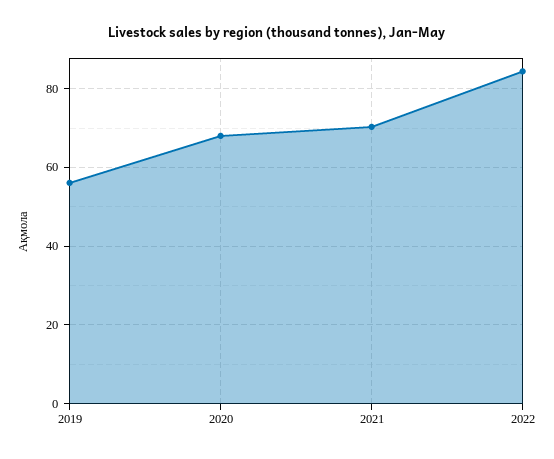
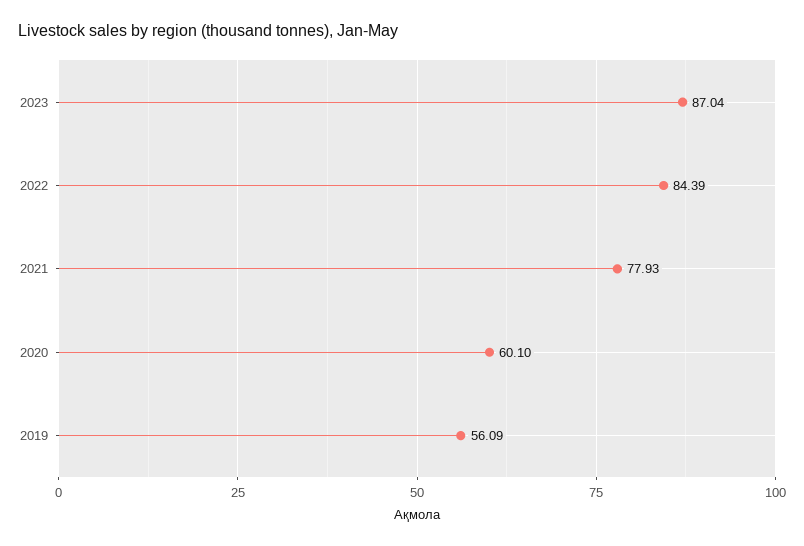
2020: 68 -> 60.1
2021: 70 -> 77.93
2023: none -> 87.04

